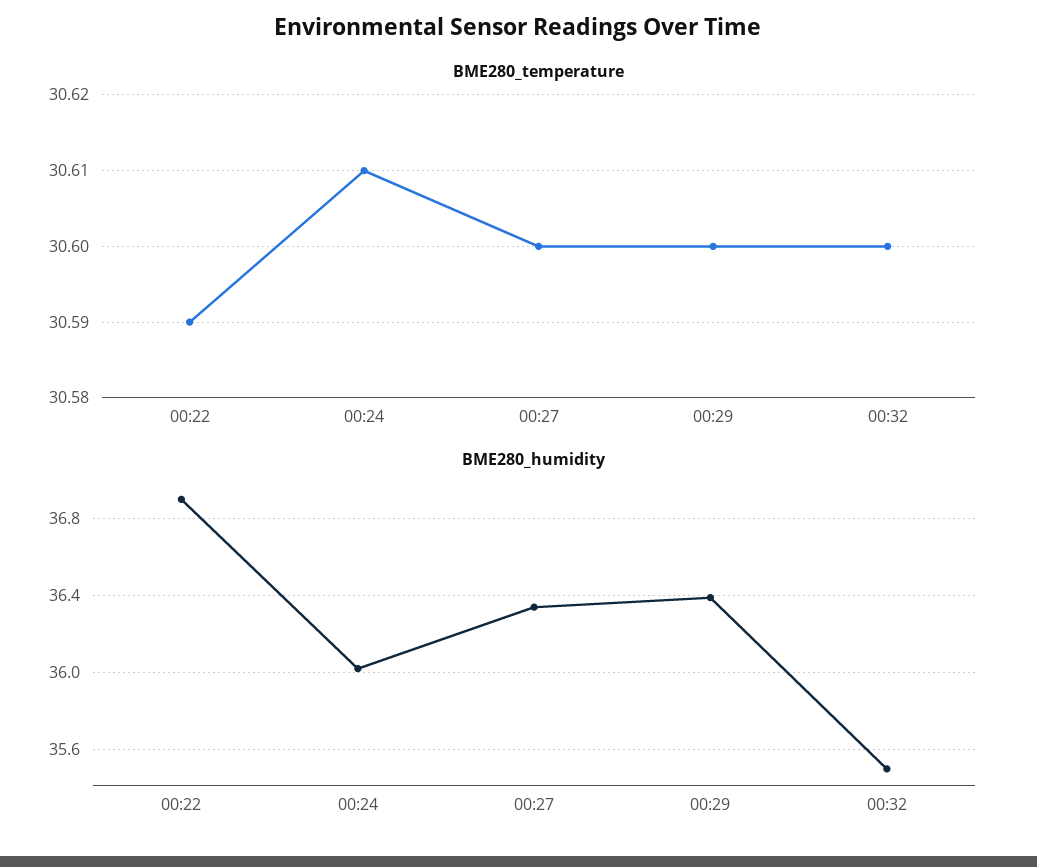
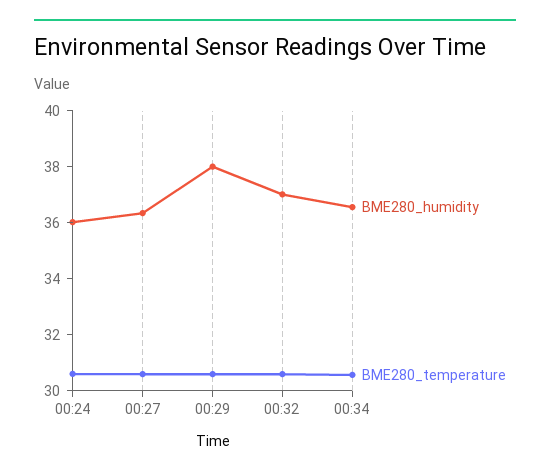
BME280_temperature, 00:22: 30.59 -> none
BME280_humidity, 00:22: 36.9 -> none
BME280_humidity, 00:29: 36.4 -> 38
BME280_humidity, 00:32: 35.5 -> 37
BME280_humidity, 00:34: none -> 36.5
BME280_temperature, 00:34: none -> 30.5

